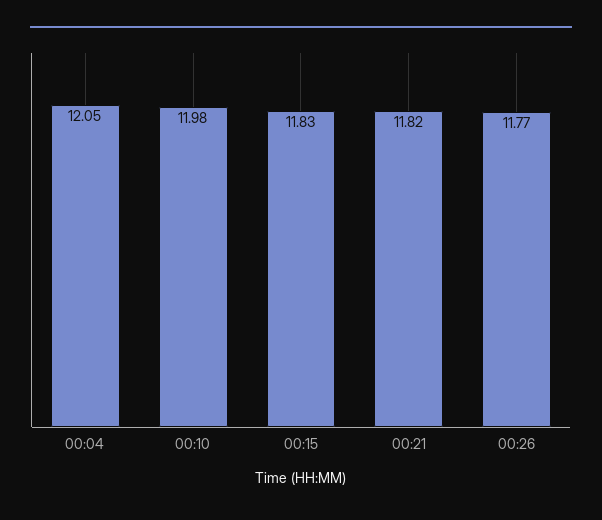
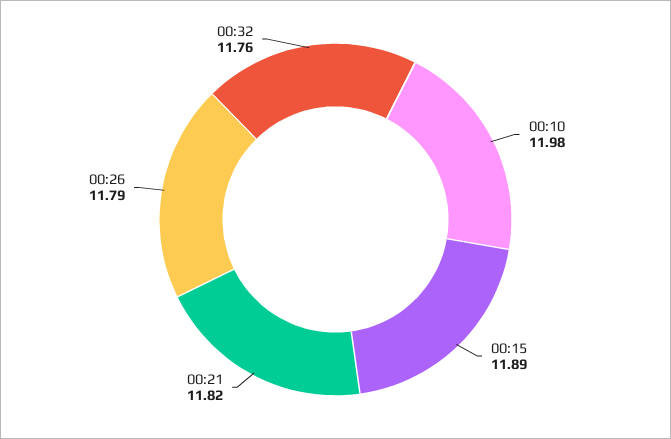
00:04: 12.05 -> none
00:15: 11.83 -> 11.89
00:26: 11.77 -> 11.79
00:32: none -> 11.76

